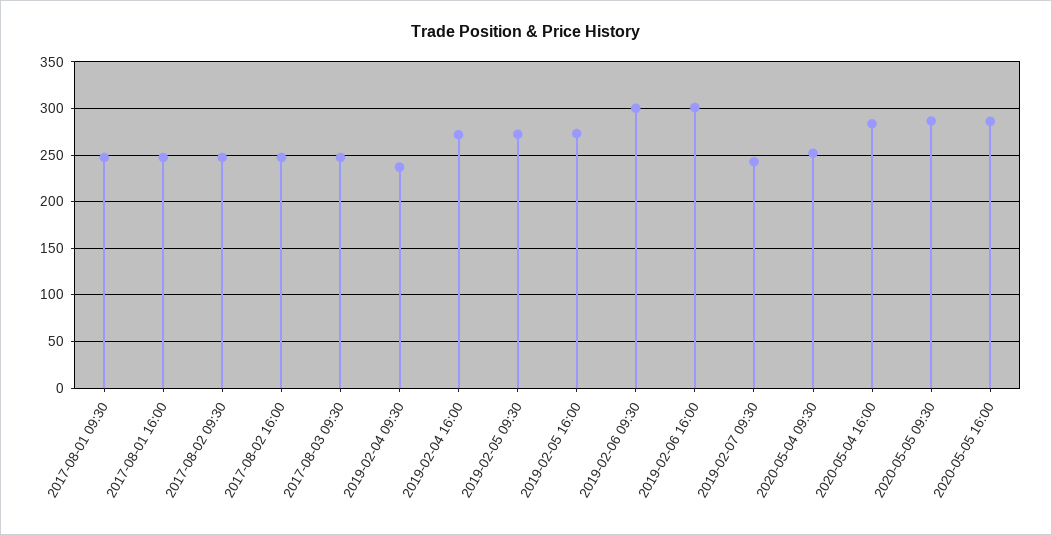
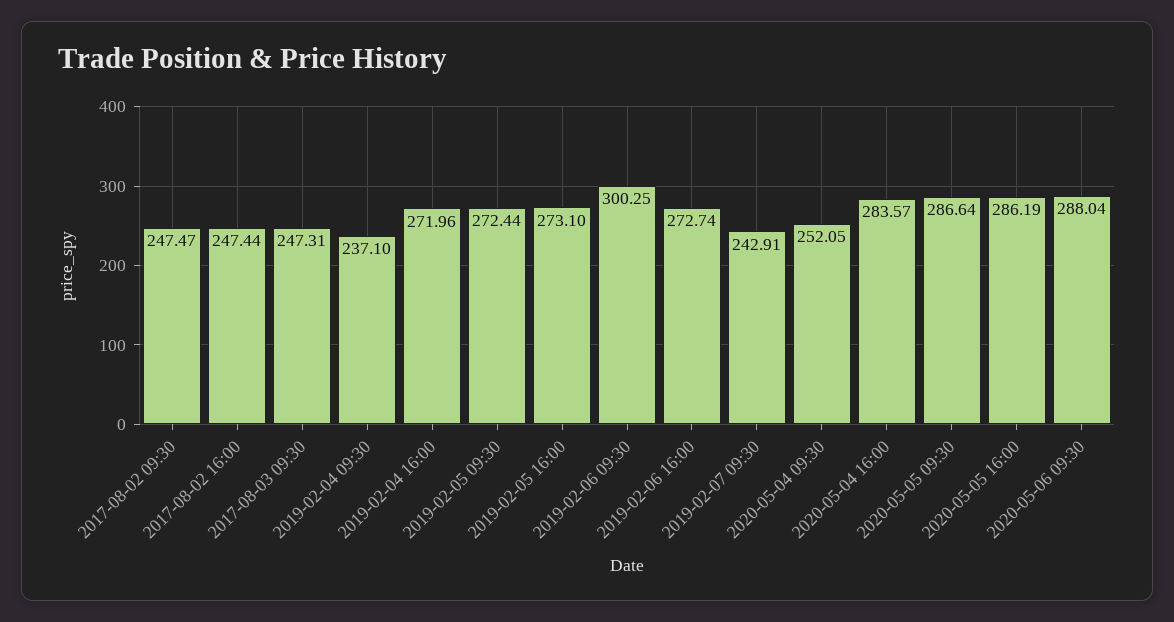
2017-08-01 09:30: 250 -> none
2017-08-01 16:00: 250 -> none
2019-02-06 16:00: 300 -> 272.74
2020-05-06 09:30: none -> 288.04

